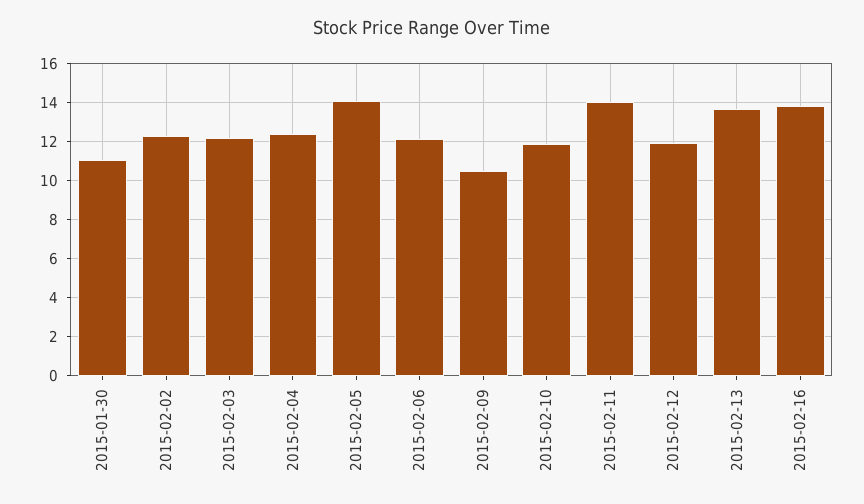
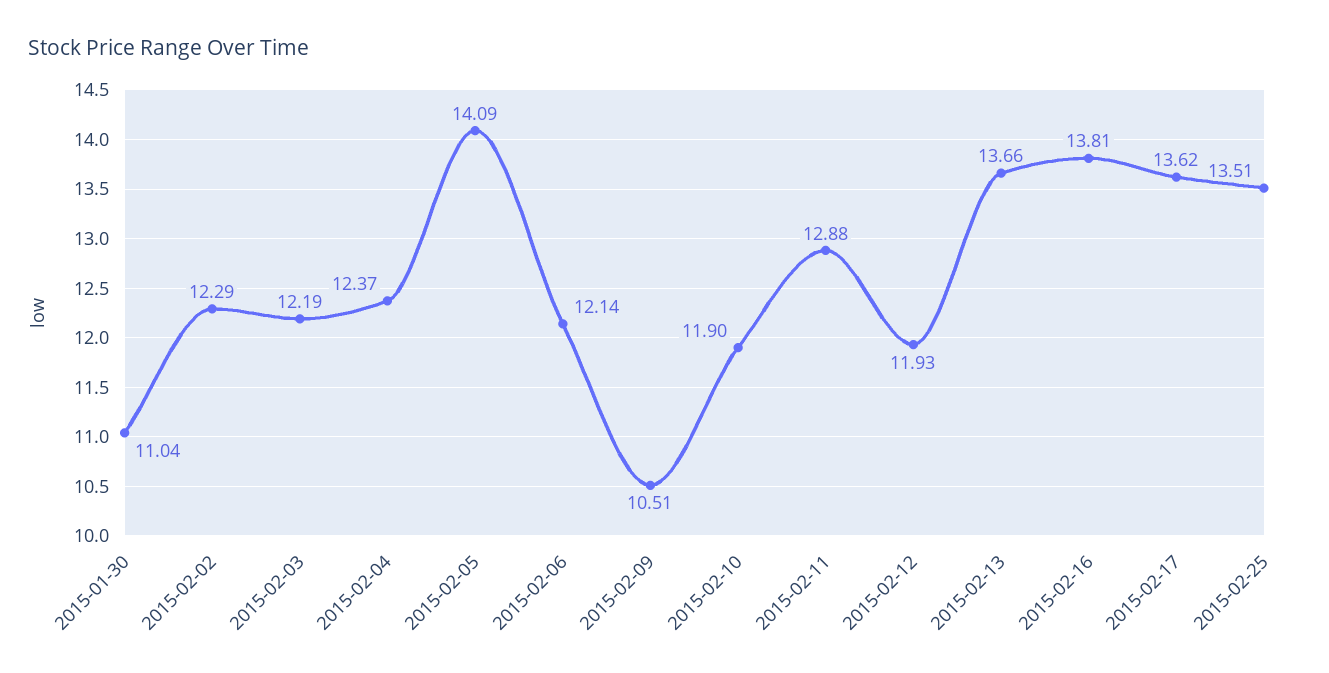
2015-02-11: 14 -> 12.88
2015-02-17: none -> 13.62
2015-02-25: none -> 13.51

